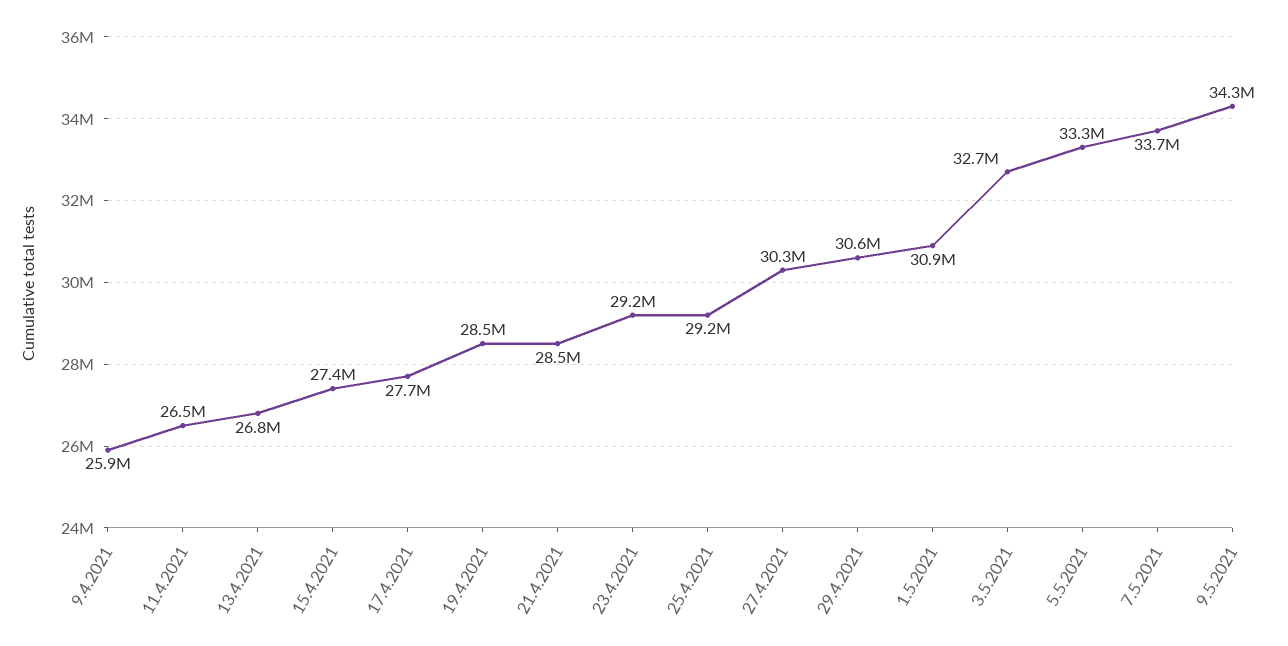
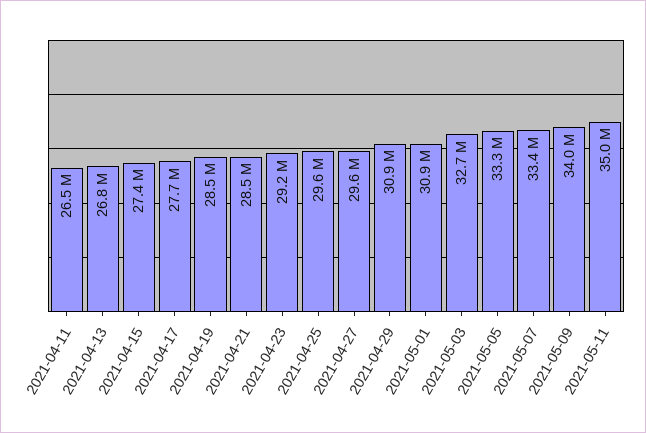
9.4.2021: 25900000 -> none
25.4.2021: 29200000 -> 29600000
27.4.2021: 30300000 -> 29600000
29.4.2021: 30600000 -> 30900000
7.5.2021: 33700000 -> 33400000
9.5.2021: 34300000 -> 34000000
2021-05-11: none -> 35000000

